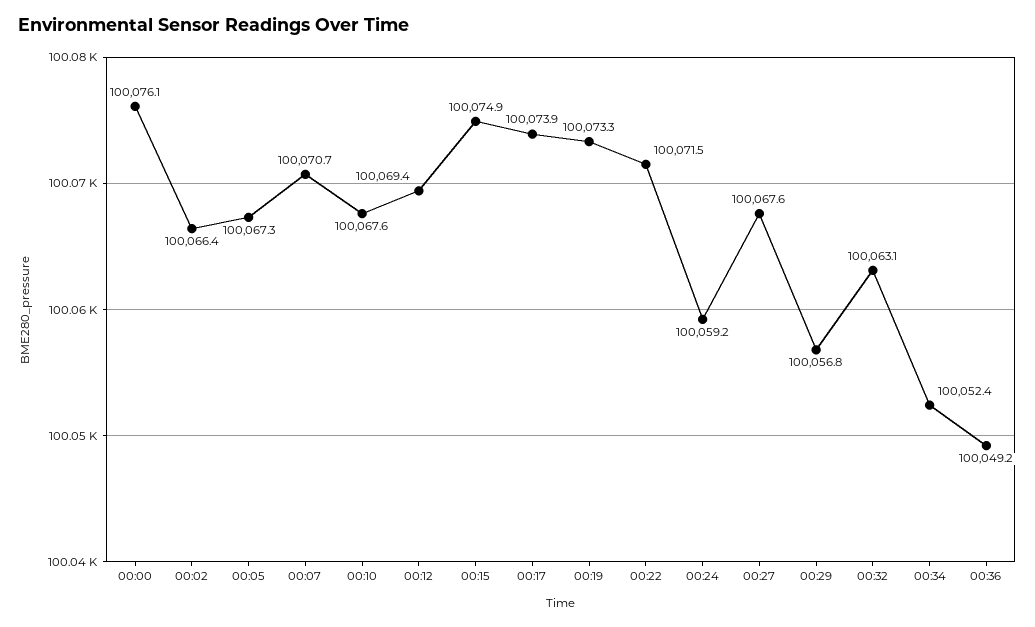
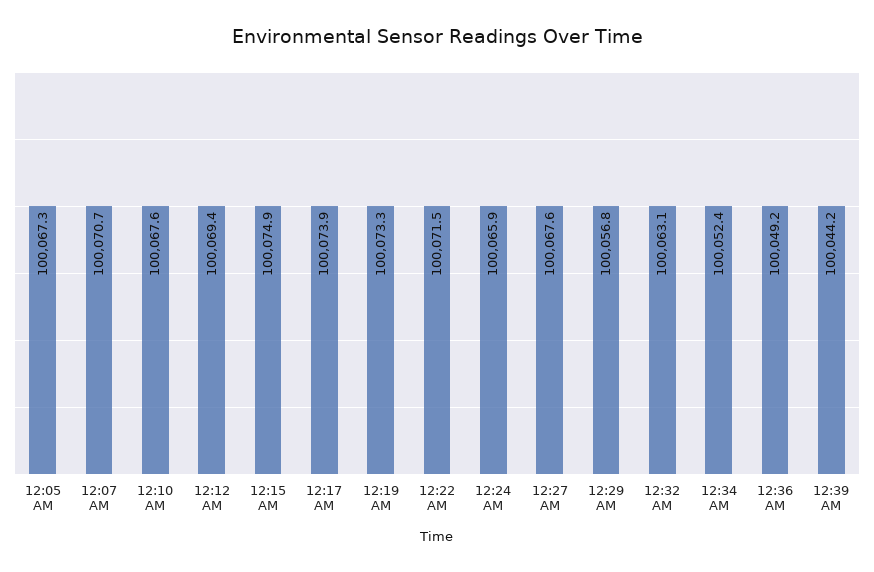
00:00: 100076.1 -> none
00:02: 100066.4 -> none
00:24: 100059.2 -> 100065.9
12:39 AM: none -> 100044.2

